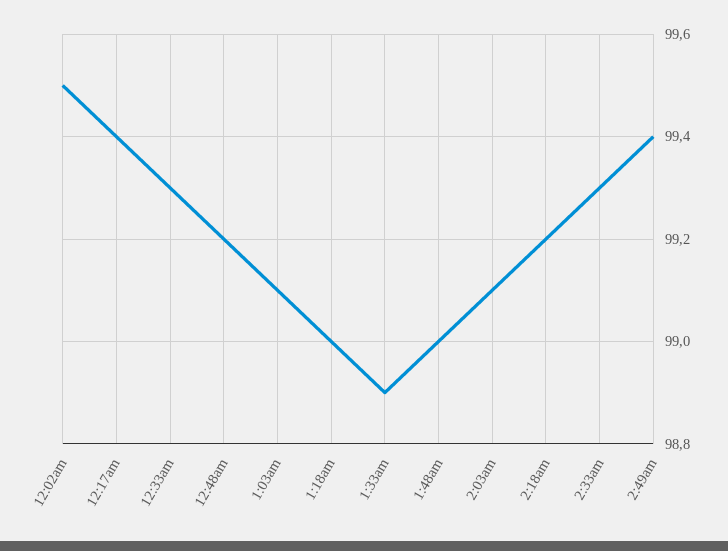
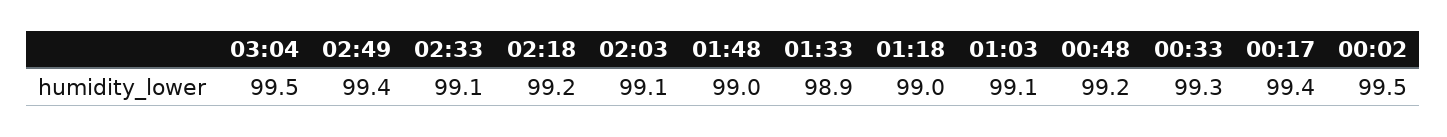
2:33am: 99.3 -> 99.1
03:04: none -> 99.5

